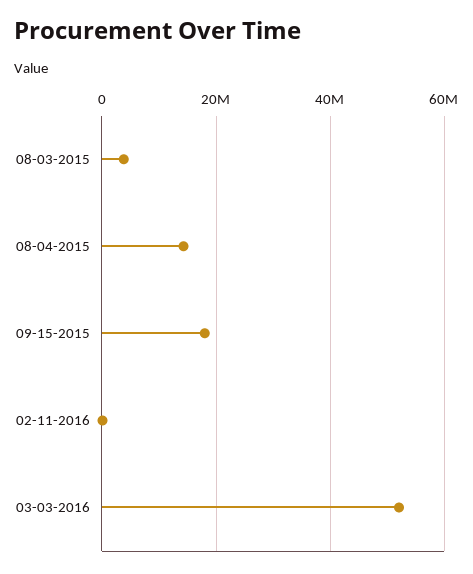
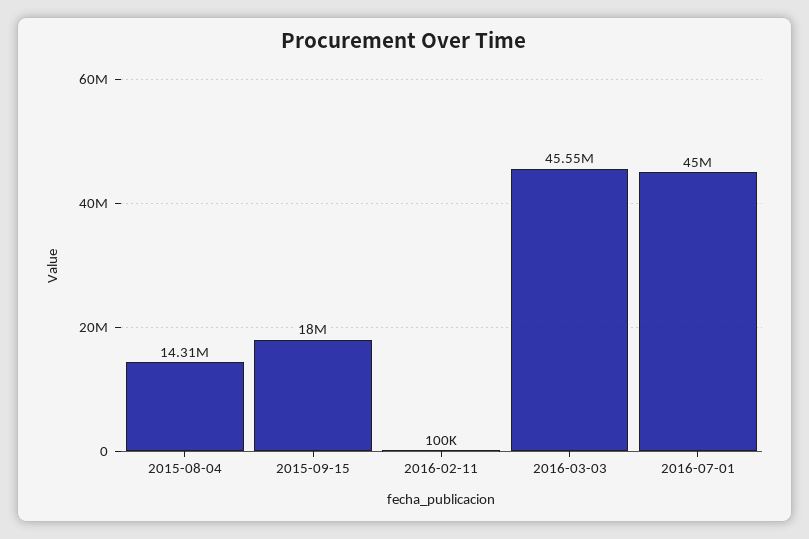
08-03-2015: 4000000 -> none
03-03-2016: 52000000 -> 45550000
2016-07-01: none -> 45000000

